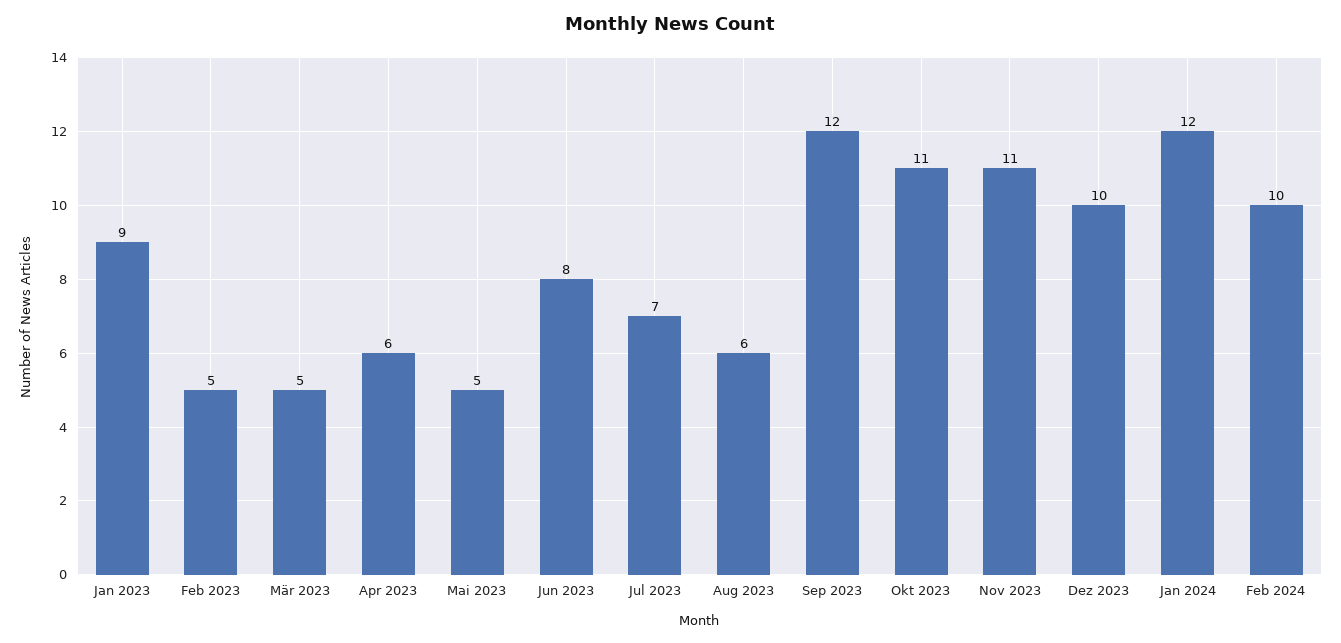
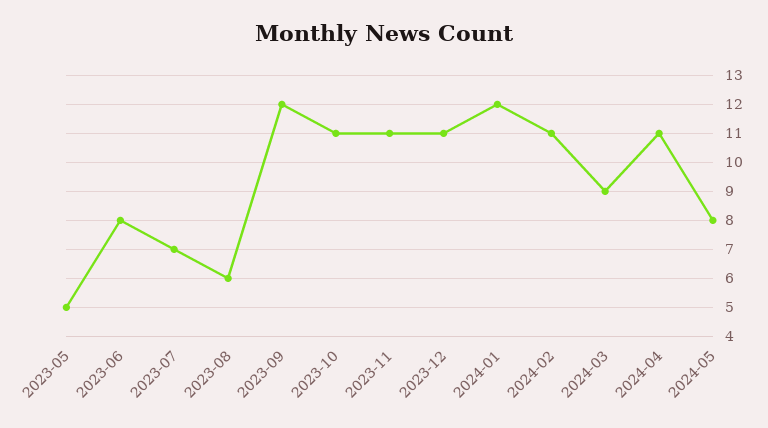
Jan 2023: 9 -> none
Feb 2023: 5 -> none
Mär 2023: 5 -> none
Apr 2023: 6 -> none
Dez 2023: 10 -> 11
Feb 2024: 10 -> 11
2024-03: none -> 9
2024-04: none -> 11
2024-05: none -> 8

